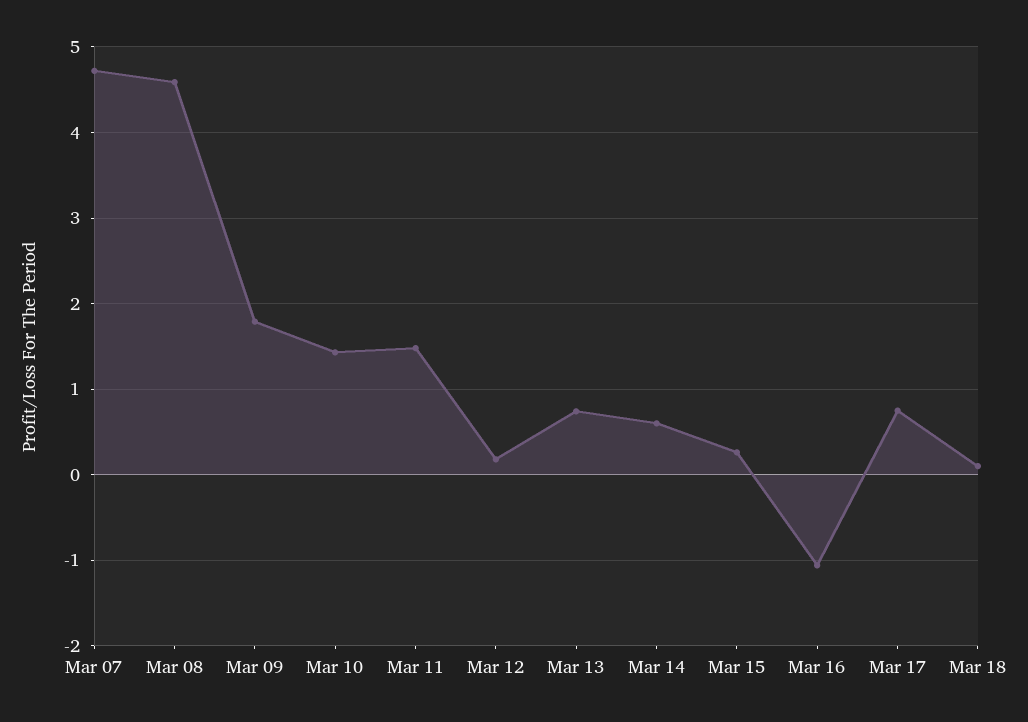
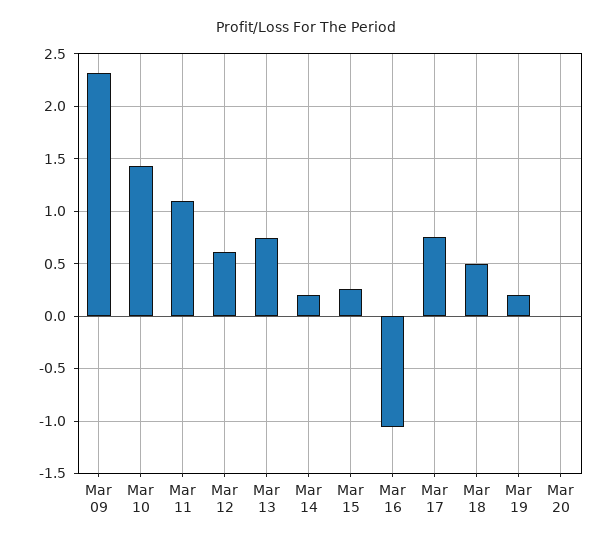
Mar 07: 4.7 -> none
Mar 08: 4.6 -> none
Mar 09: 1.8 -> 2.3
Mar 11: 1.5 -> 1.1
Mar 12: 0.2 -> 0.6
Mar 14: 0.6 -> 0.2
Mar 18: 0.1 -> 0.5
Mar 19: none -> 0.2
Mar 20: none -> 0

